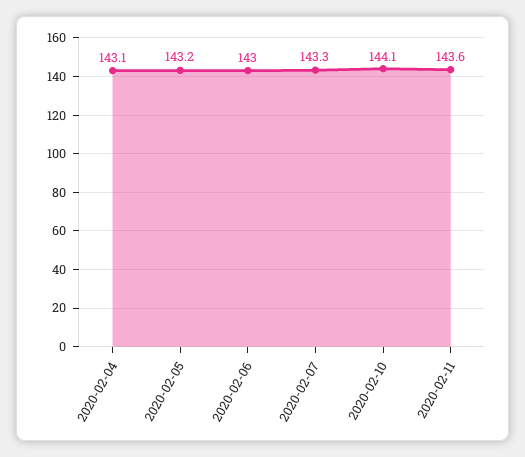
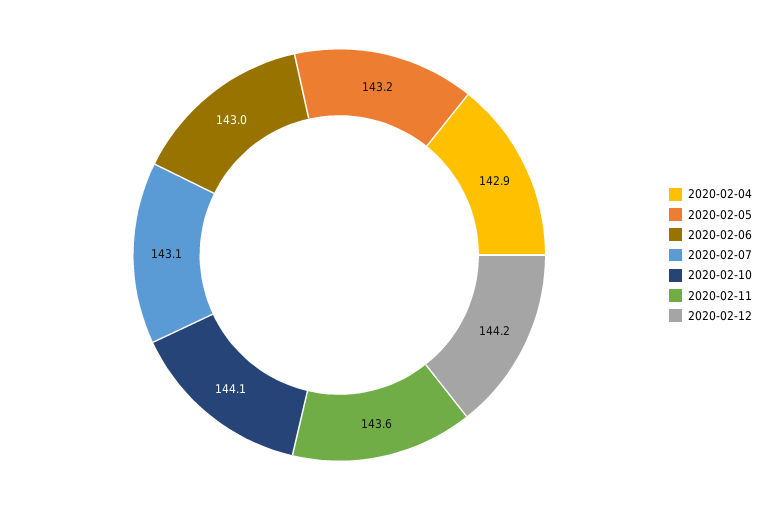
2020-02-04: 143.1 -> 142.9
2020-02-07: 143.3 -> 143.1
2020-02-12: none -> 144.2

